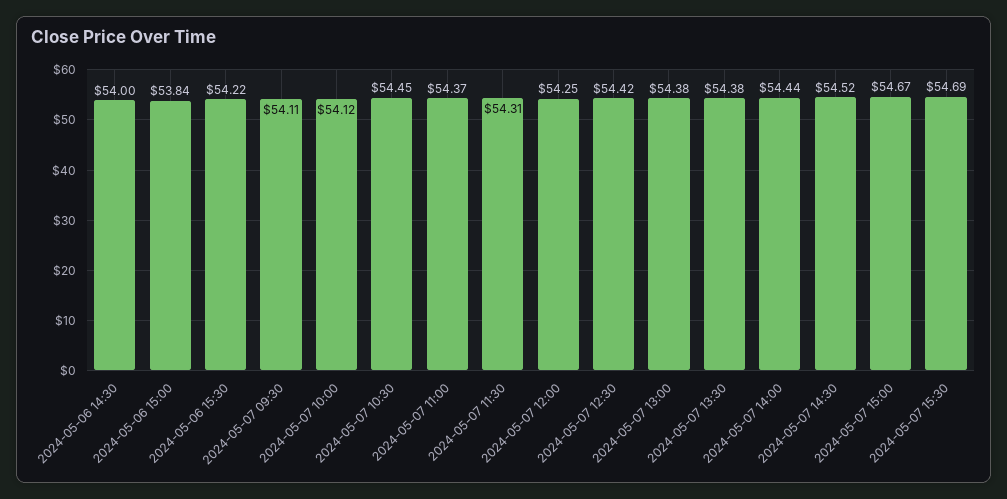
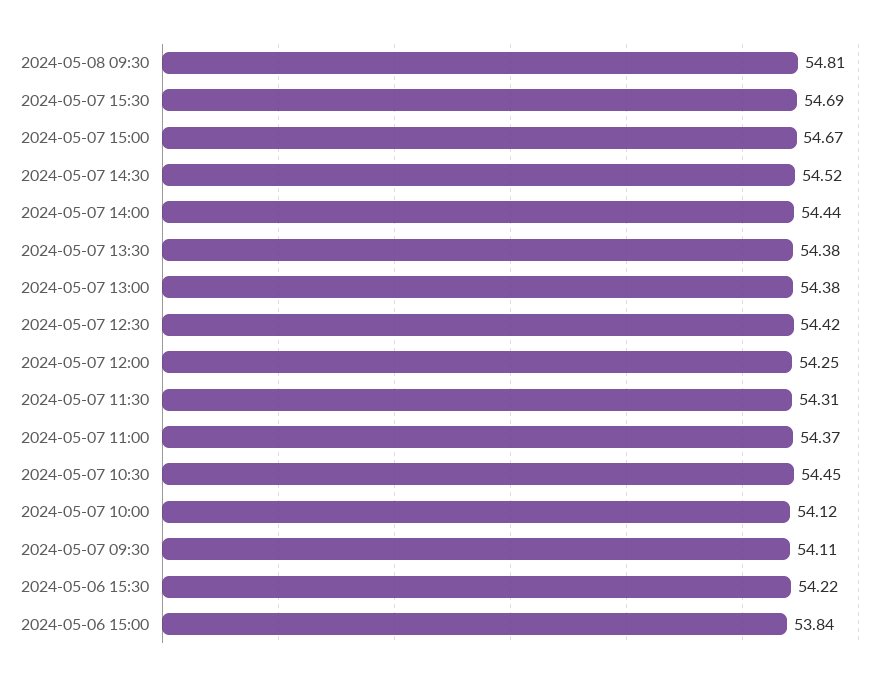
2024-05-06 14:30: 54 -> none
2024-05-08 09:30: none -> 54.81

